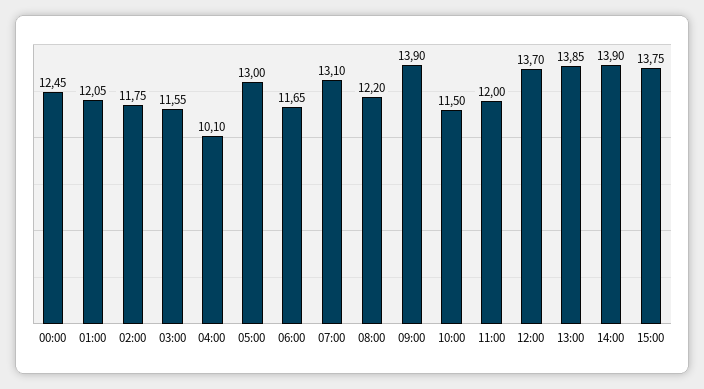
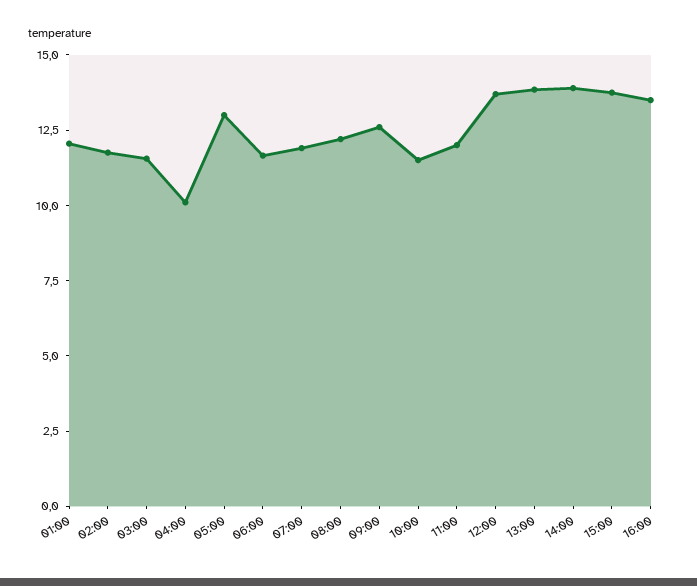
00:00: 12.45 -> none
07:00: 13.1 -> 12
09:00: 13.9 -> 12.5
16:00: none -> 13.5

